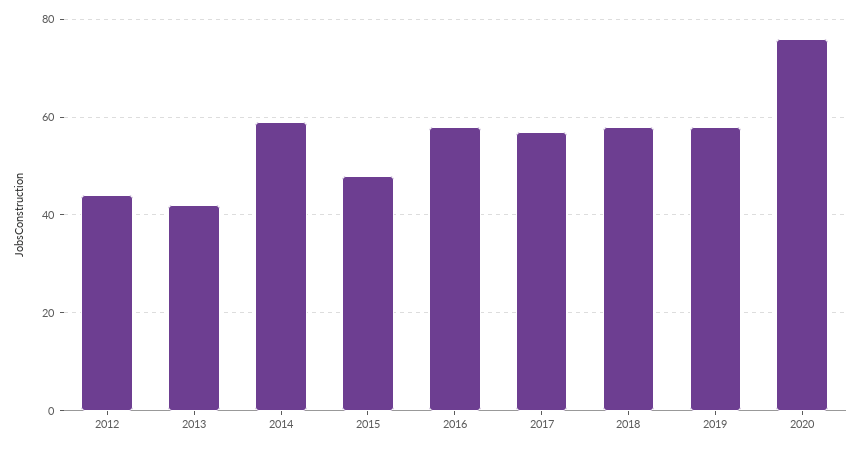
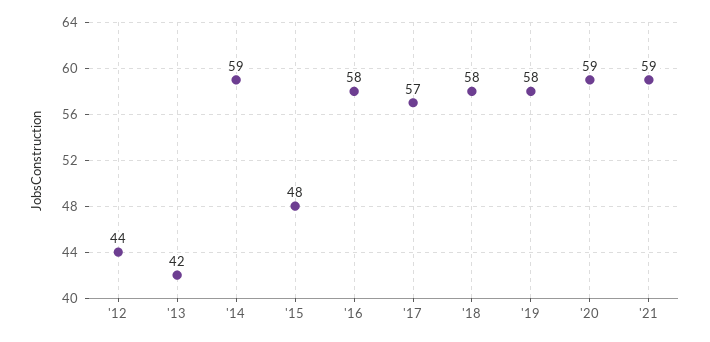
2020: 75 -> 59
'21: none -> 59

